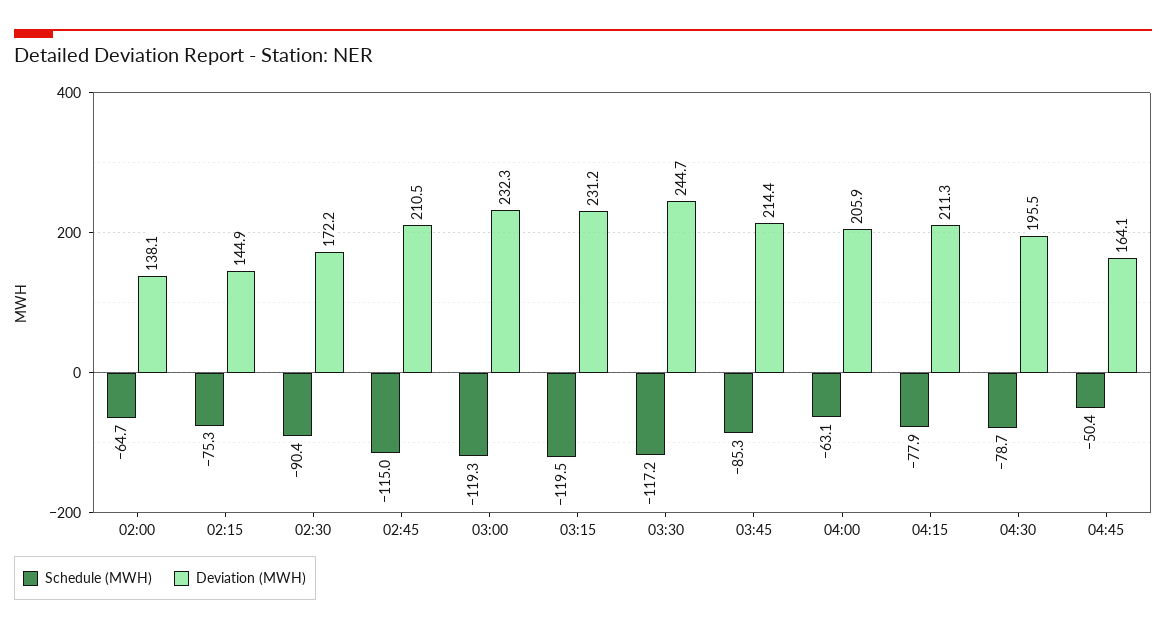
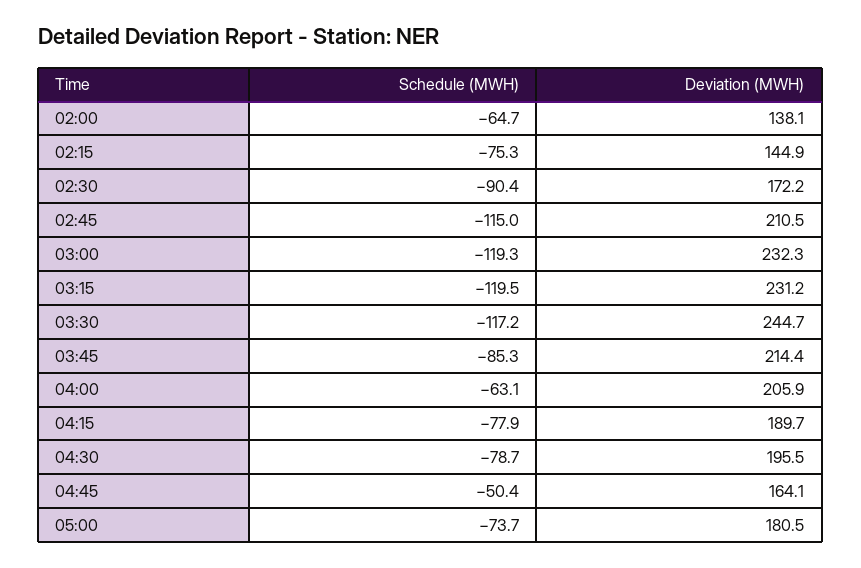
Deviation (MWH), 04:15: 211.3 -> 189.7
Schedule (MWH), 05:00: none -> -73.7
Deviation (MWH), 05:00: none -> 180.5

